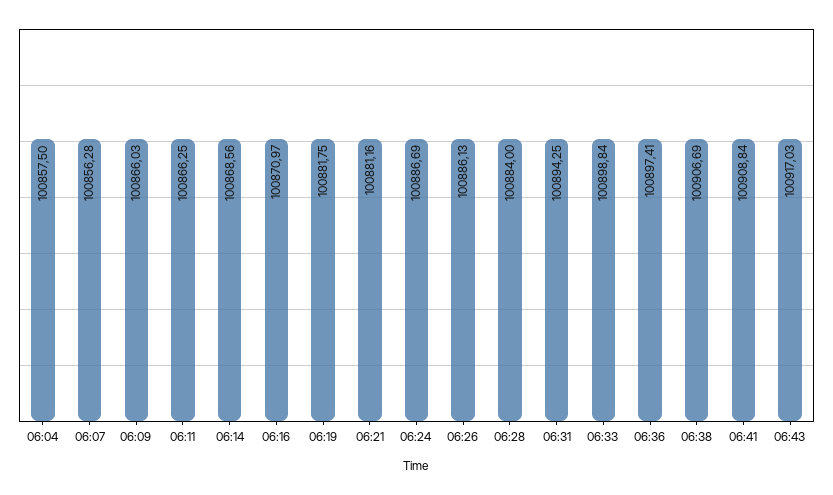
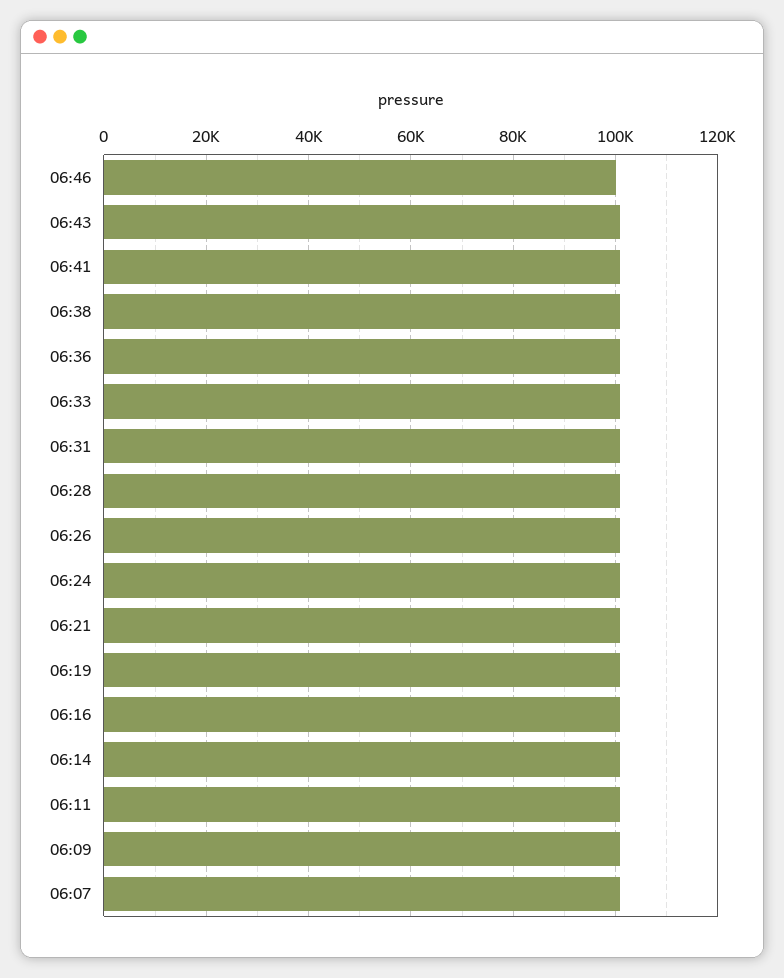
06:04: 100857.5 -> none
06:46: none -> 100000

